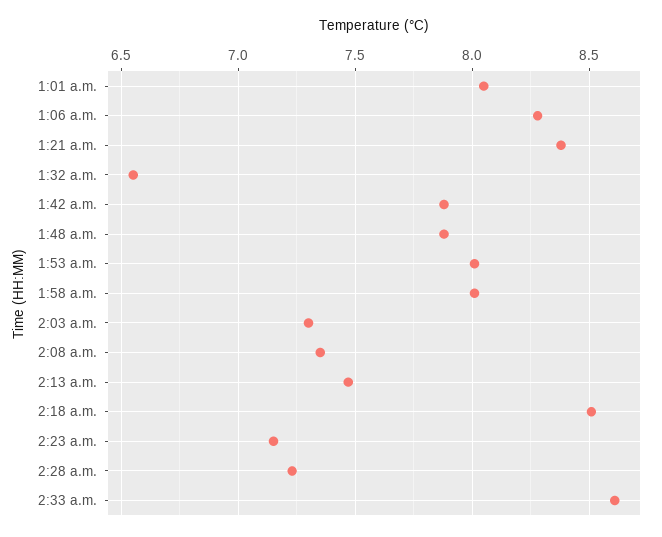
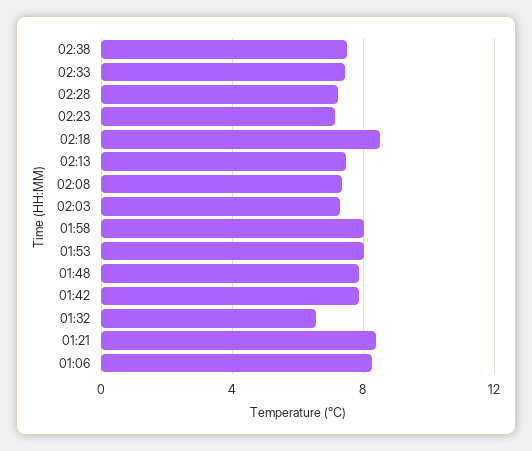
1:01 a.m.: 8.05 -> none
2:33 a.m.: 8.6 -> 7.5
02:38: none -> 7.5

